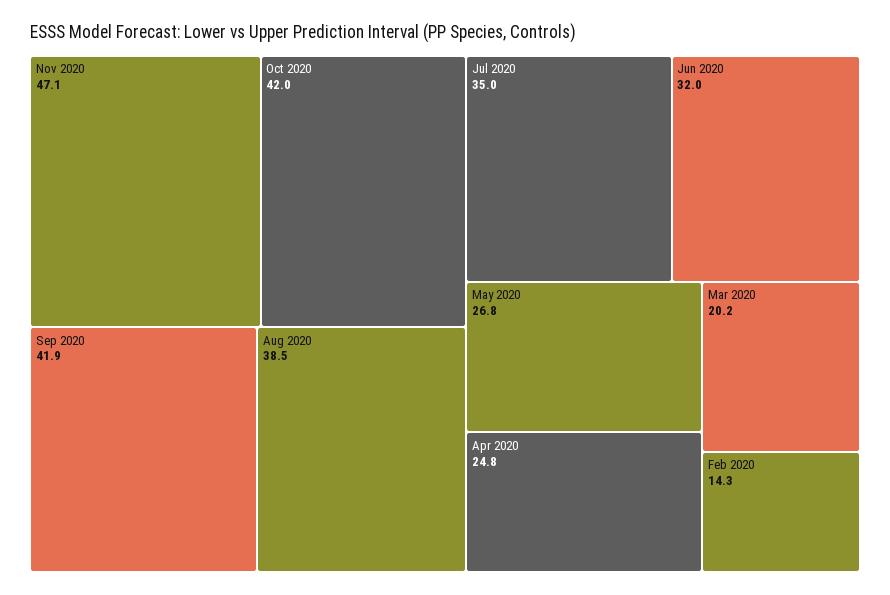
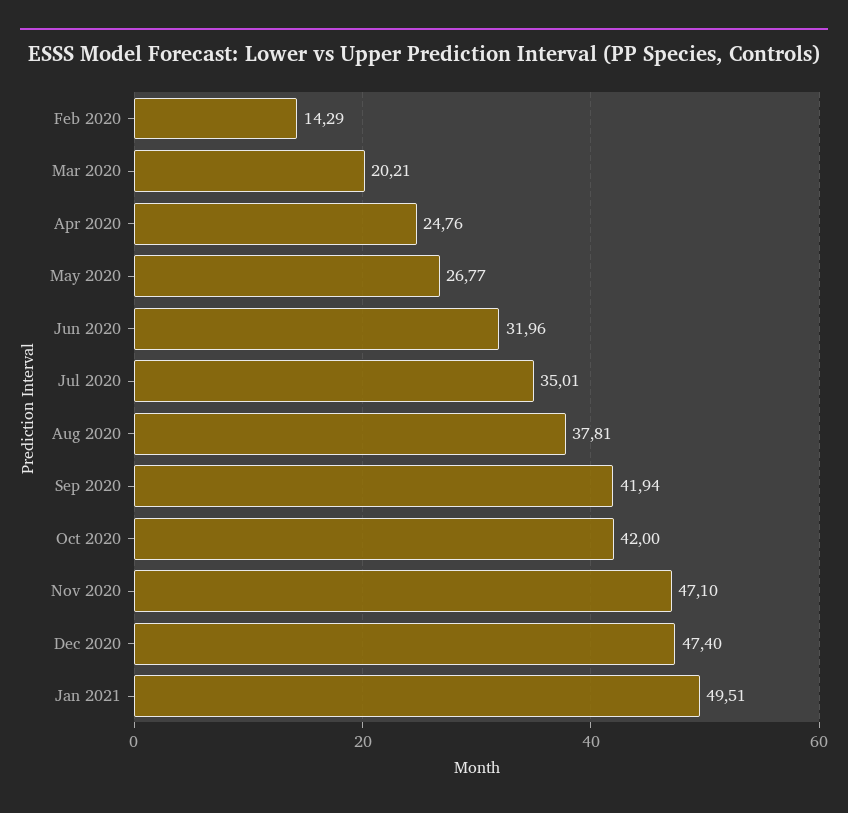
Aug 2020: 38.5 -> 37.81
Dec 2020: none -> 47.4
Jan 2021: none -> 49.51

